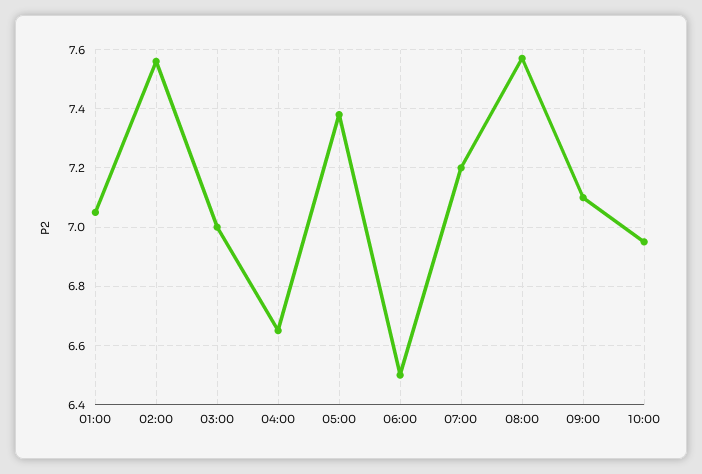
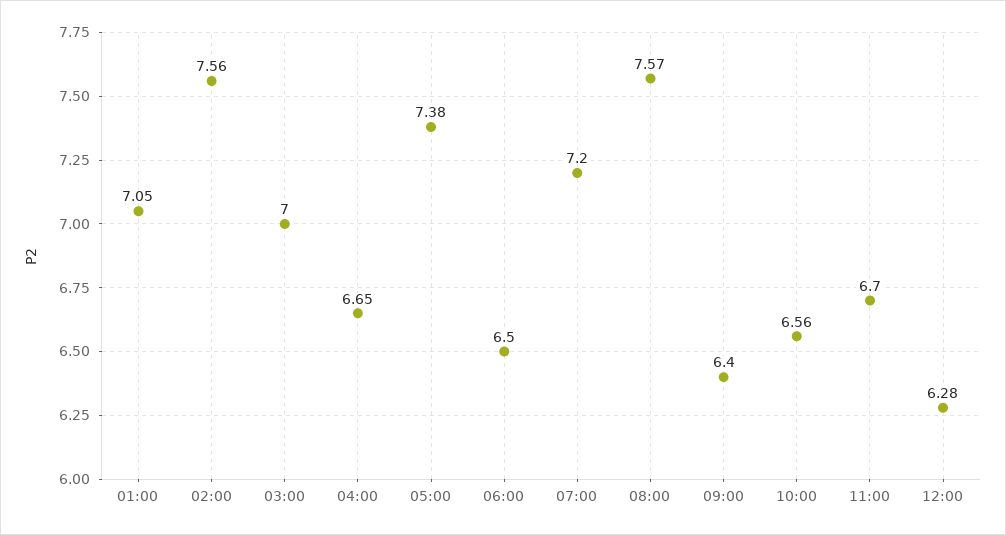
09:00: 7.1 -> 6.4
10:00: 6.95 -> 6.56
11:00: none -> 6.7
12:00: none -> 6.28

